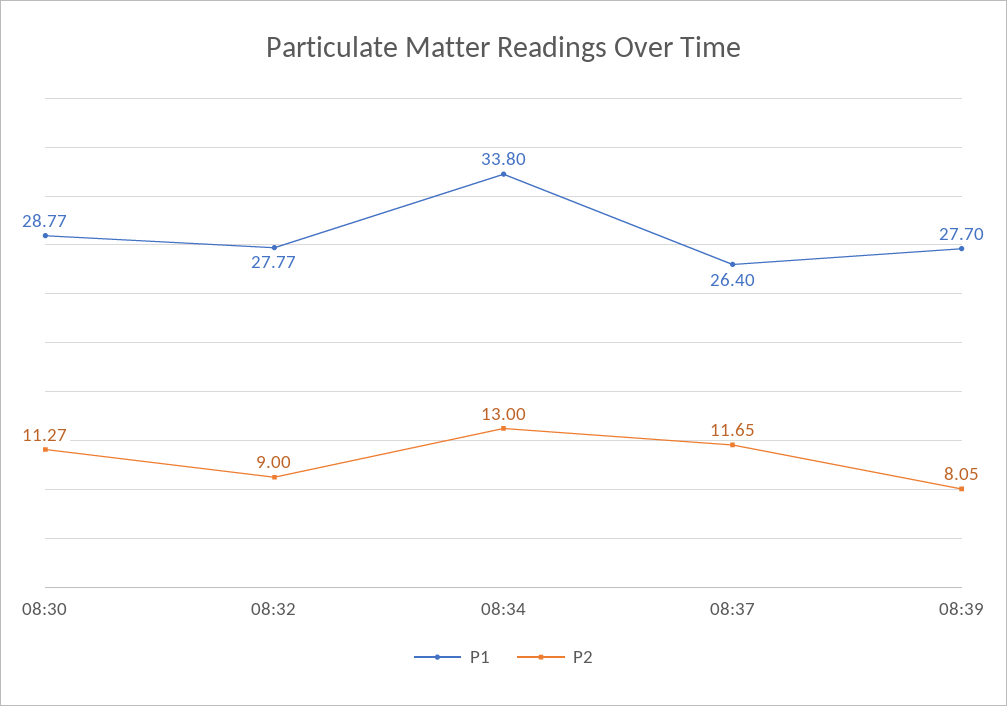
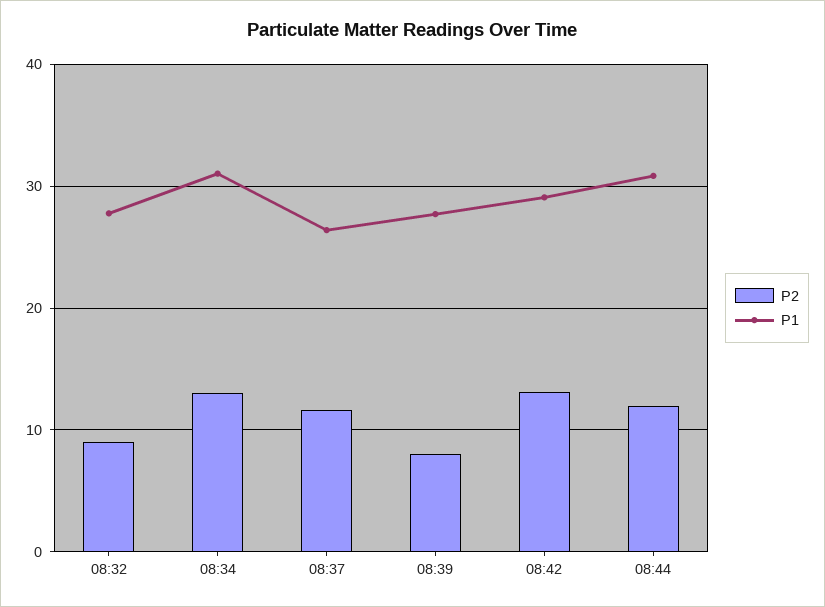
P1, 08:30: 28.77 -> none
P2, 08:30: 11.27 -> none
P1, 08:34: 33.8 -> 31
P2, 08:42: none -> 13
P1, 08:42: none -> 29
P2, 08:44: none -> 12
P1, 08:44: none -> 31

